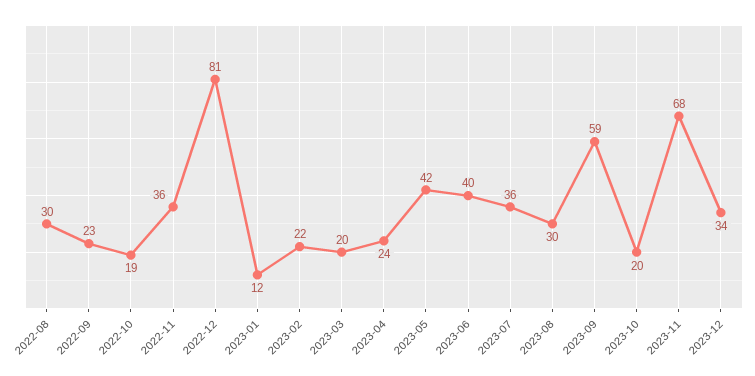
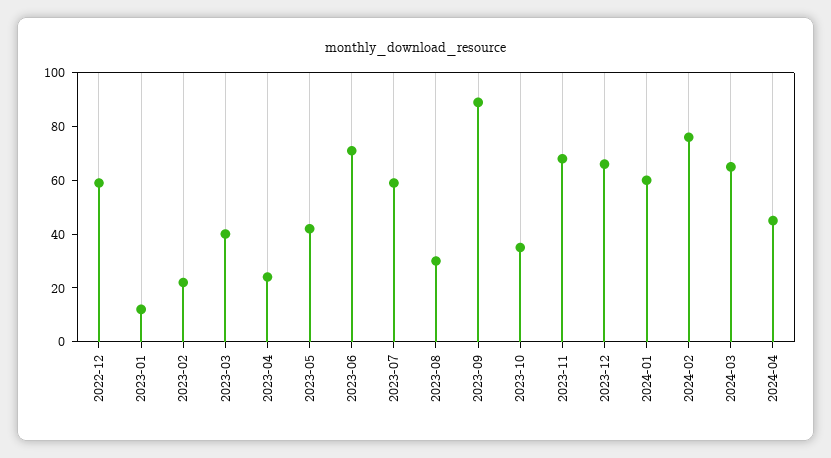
2022-08: 30 -> none
2022-09: 23 -> none
2022-10: 19 -> none
2022-11: 36 -> none
2022-12: 81 -> 60
2023-03: 20 -> 40
2023-06: 40 -> 70
2023-07: 36 -> 60
2023-09: 59 -> 90
2023-10: 20 -> 35
2023-12: 34 -> 65
2024-01: none -> 60
2024-02: none -> 75
2024-03: none -> 65
2024-04: none -> 45

